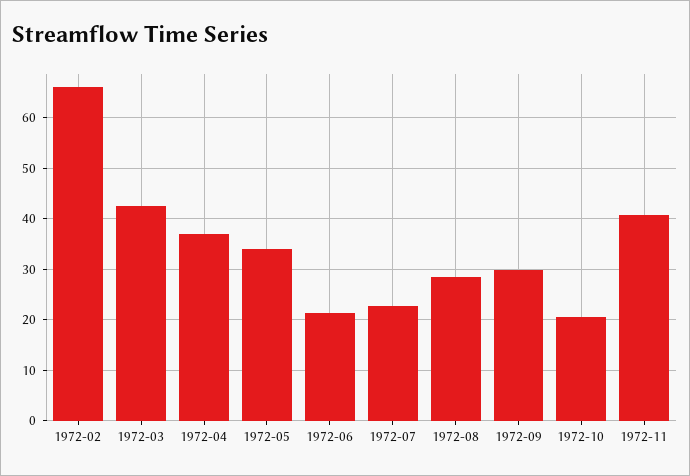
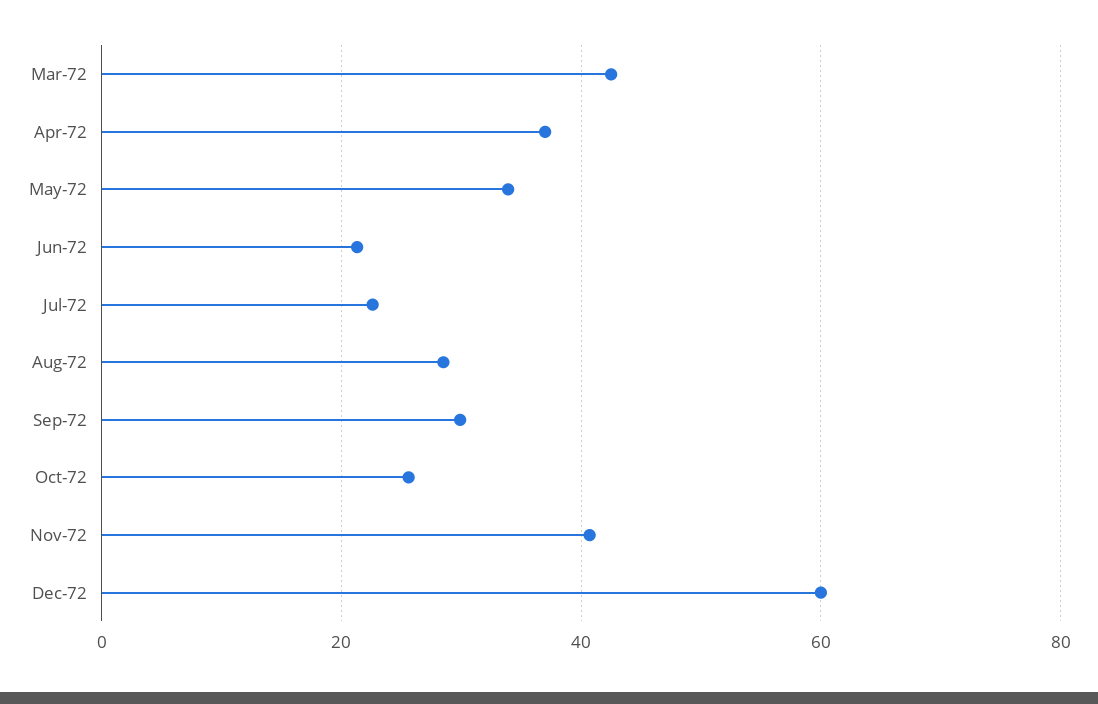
1972-02: 66 -> none
1972-10: 20 -> 26
Dec-72: none -> 60

